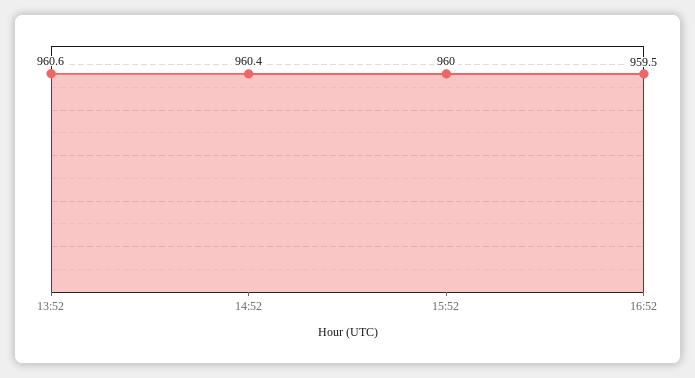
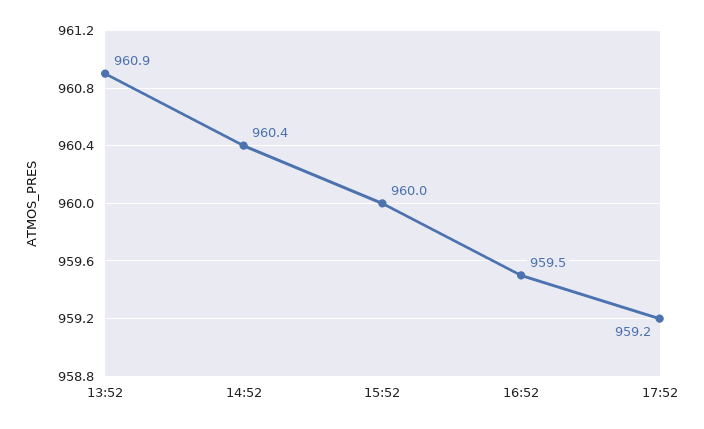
13:52: 960.6 -> 960.9
17:52: none -> 959.2

